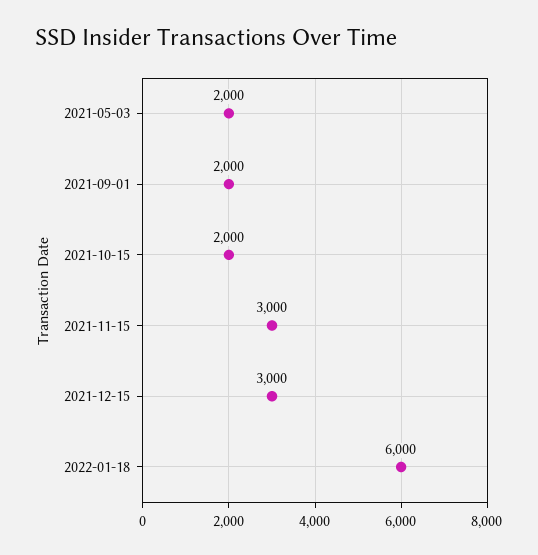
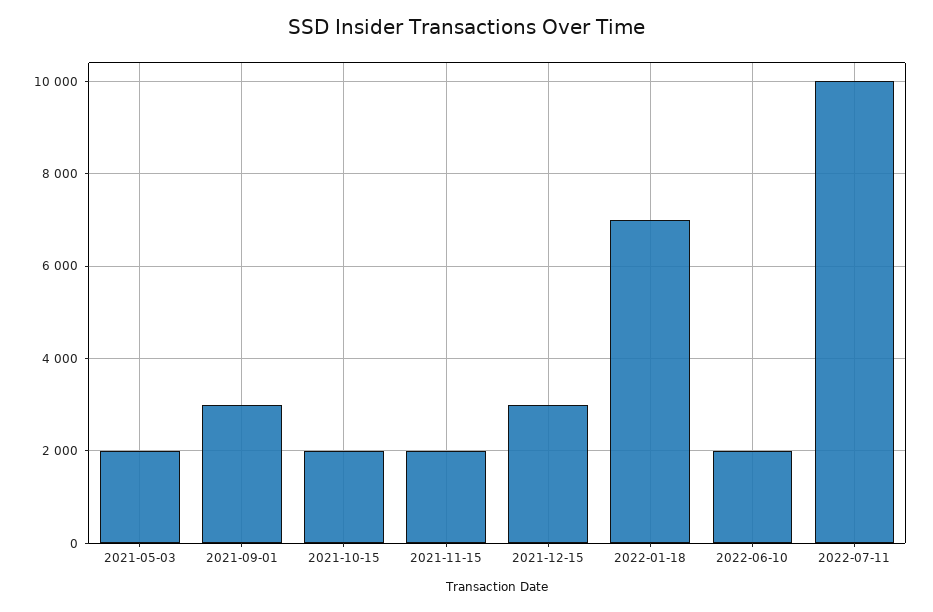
2021-09-01: 2000 -> 3000
2021-11-15: 3000 -> 2000
2022-01-18: 6000 -> 7000
2022-06-10: none -> 2000
2022-07-11: none -> 10000

